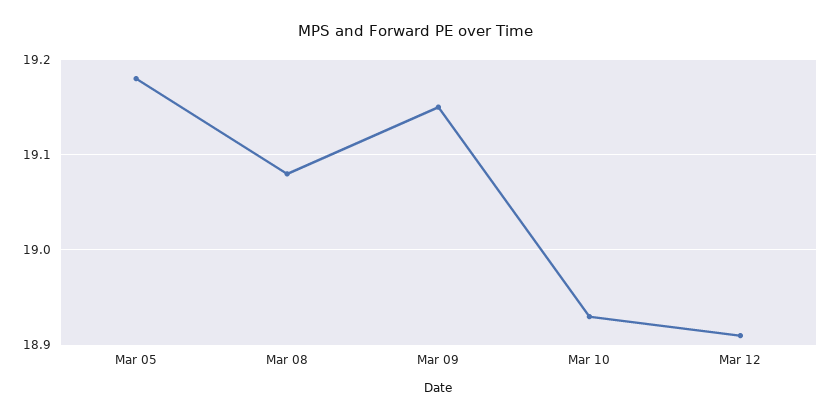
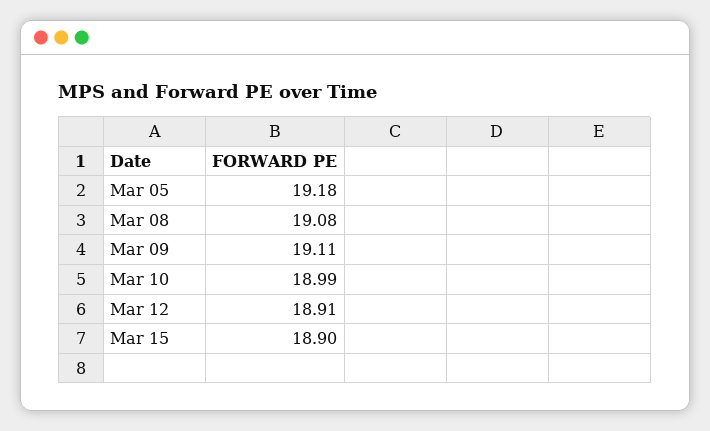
Mar 09: 19.15 -> 19.11
Mar 10: 18.93 -> 18.99
Mar 15: none -> 18.9

